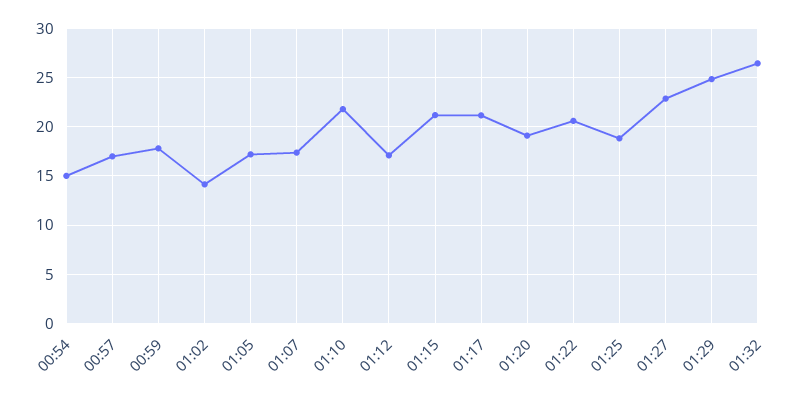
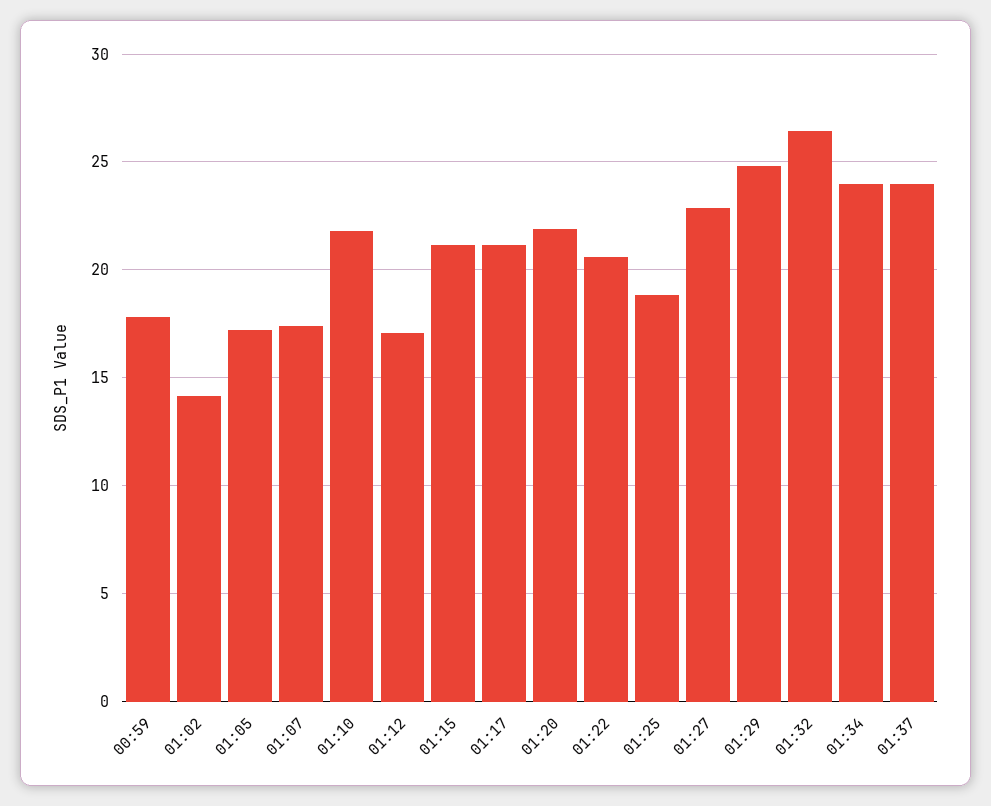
00:54: 15 -> none
00:57: 17 -> none
01:20: 19 -> 22
01:34: none -> 24
01:37: none -> 24

